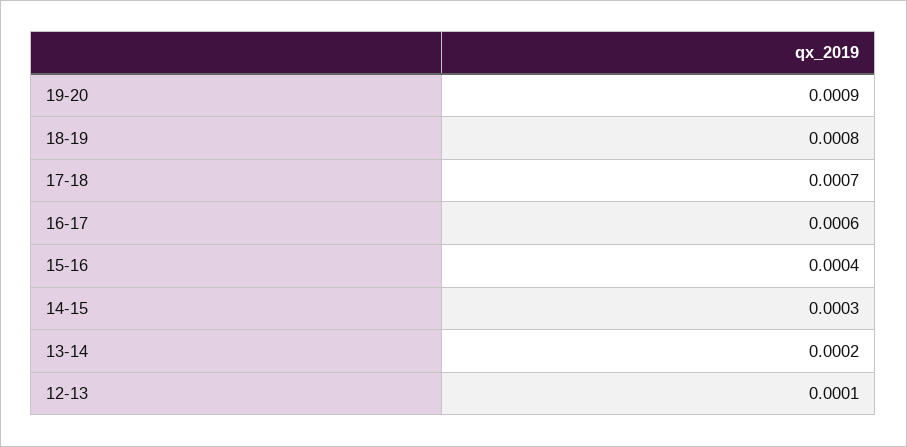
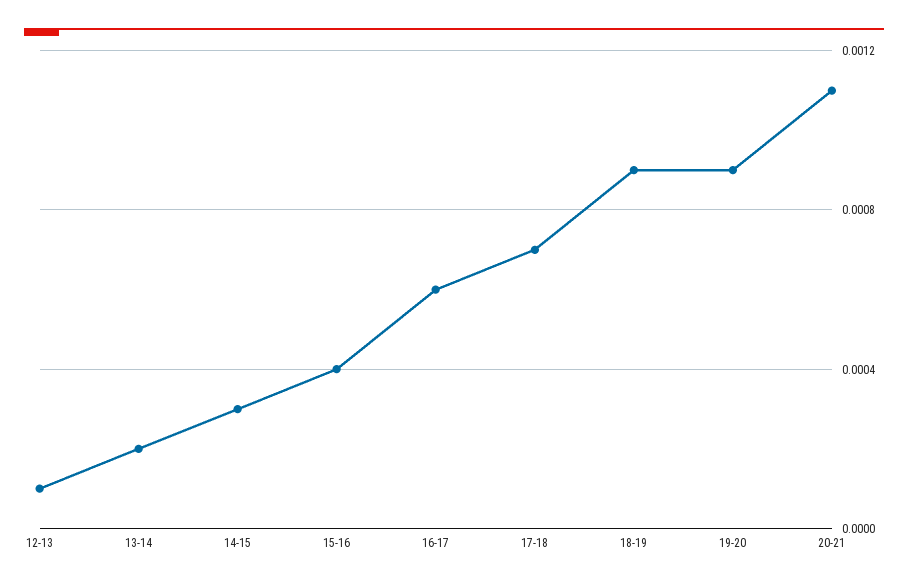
18-19: 0.0008 -> 0.0009
20-21: none -> 0.0011

